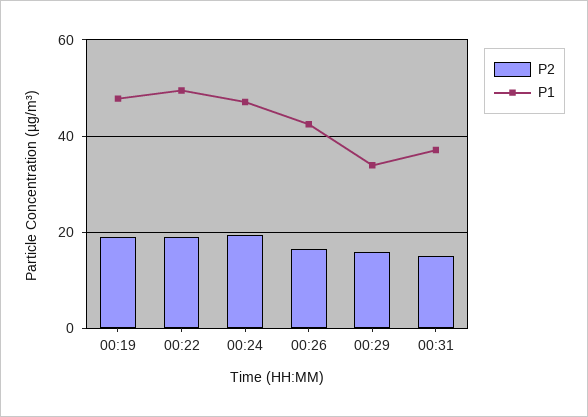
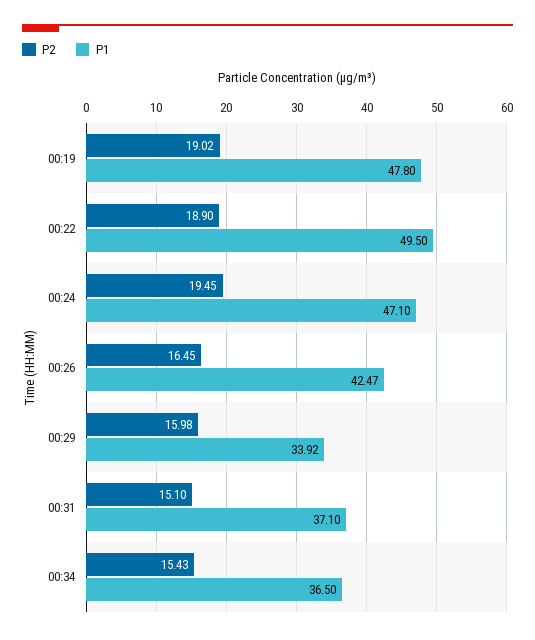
P2, 00:34: none -> 15.43
P1, 00:34: none -> 36.5

